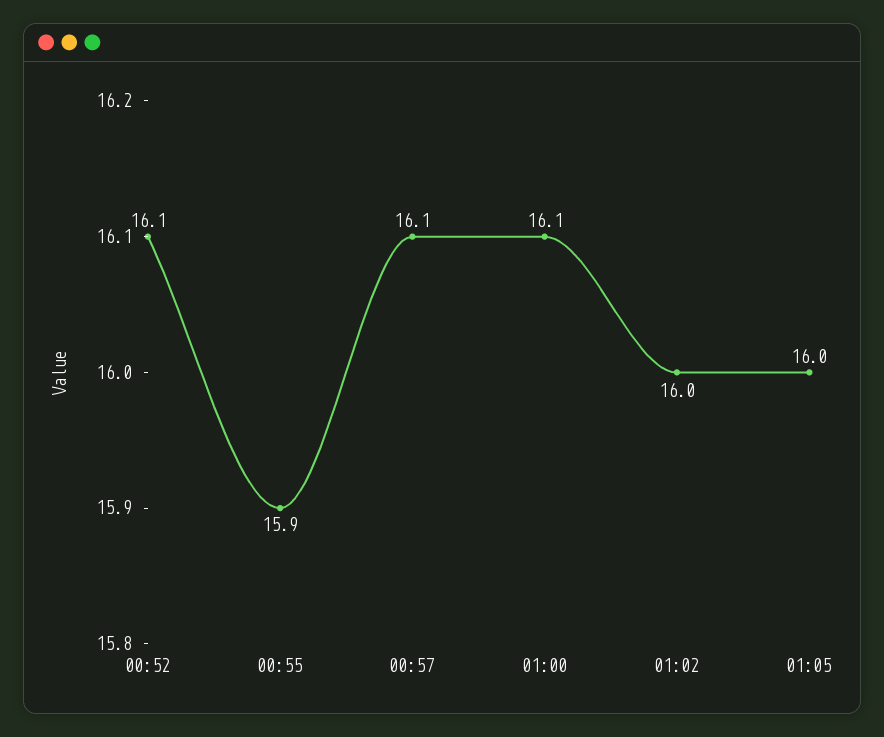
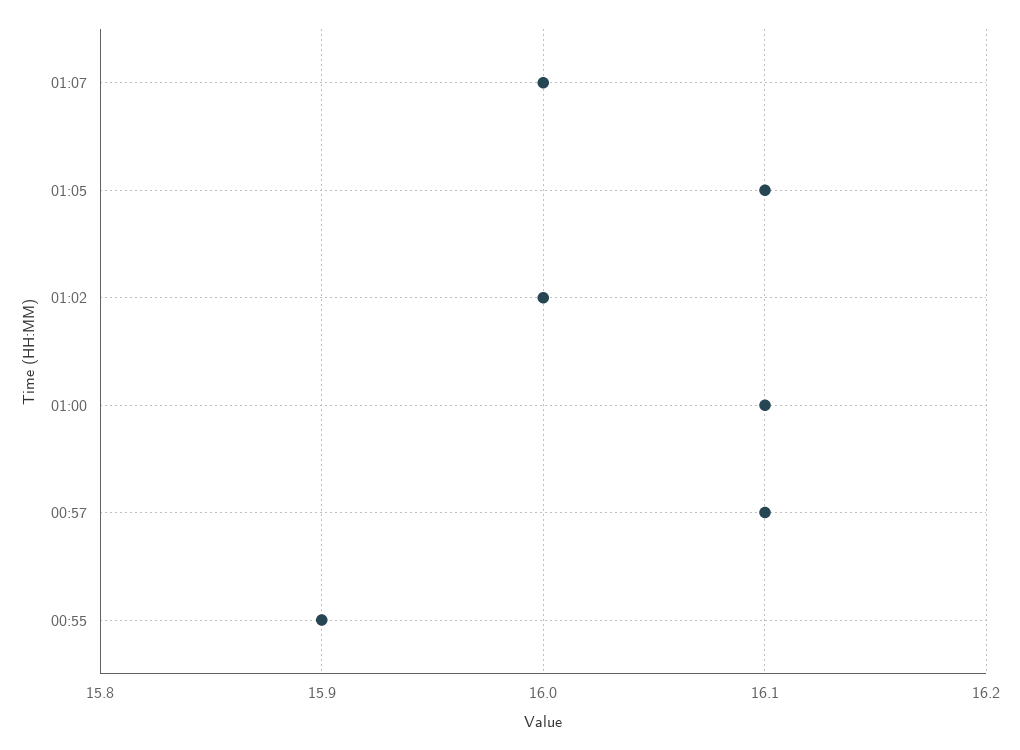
00:52: 16.1 -> none
01:05: 16 -> 16.1
01:07: none -> 16

